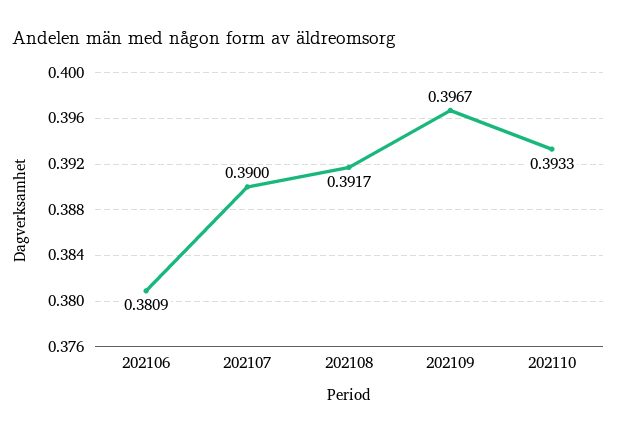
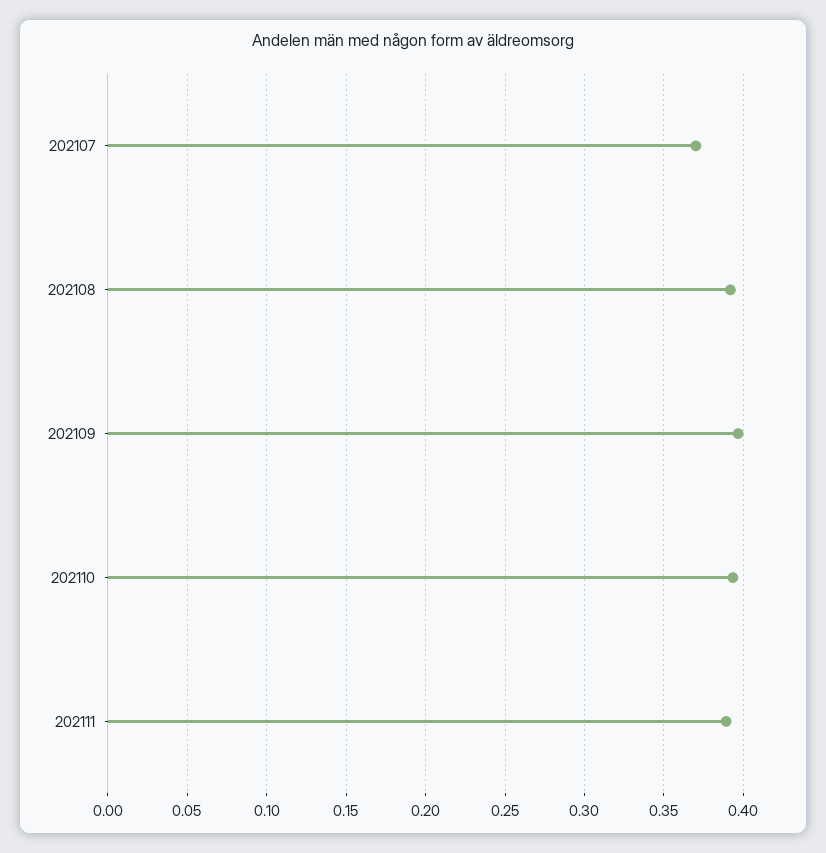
202106: 0.3809 -> none
202107: 0.39 -> 0.37
202111: none -> 0.39

